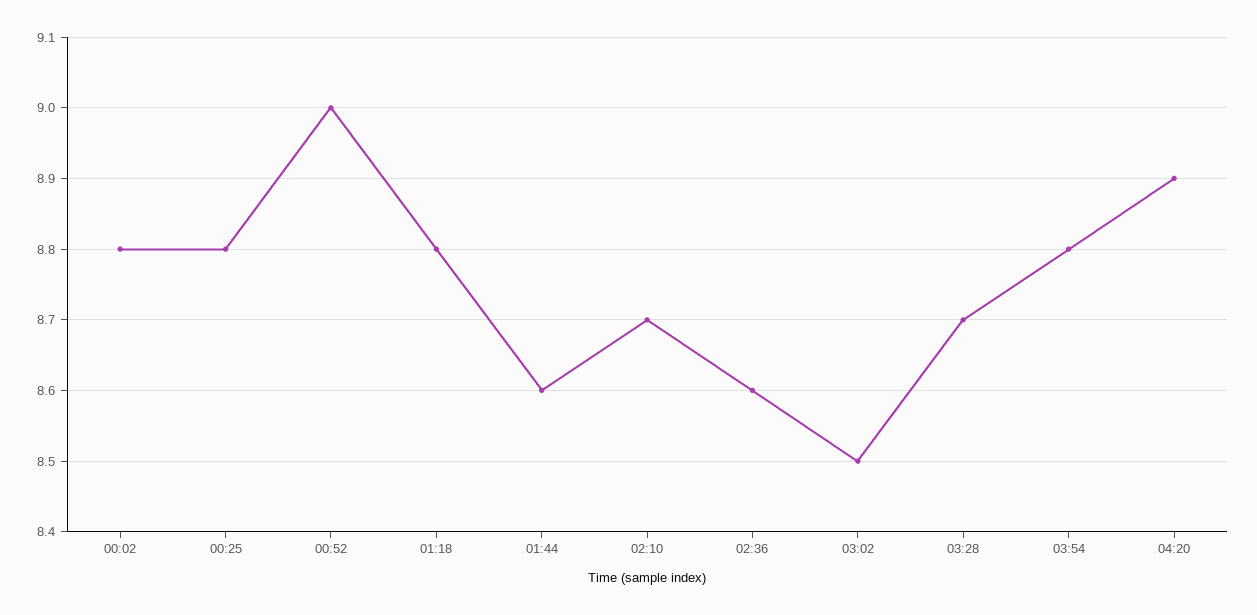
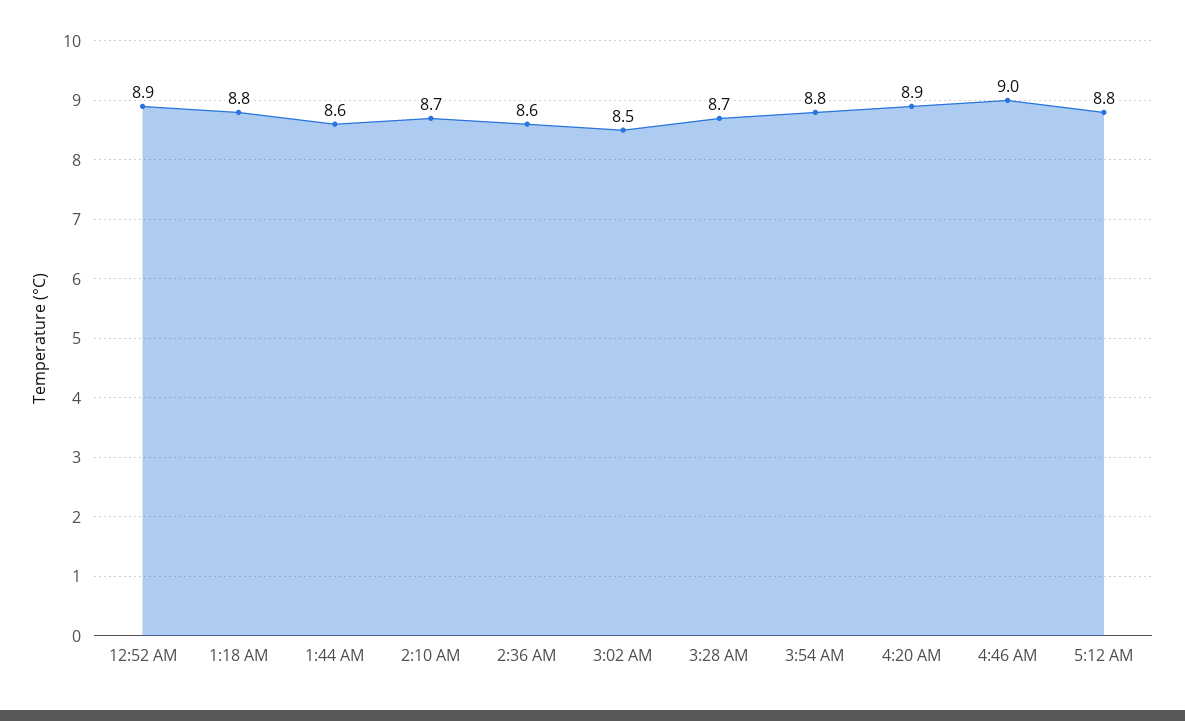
00:02: 8.8 -> none
00:25: 8.8 -> none
00:52: 9 -> 8.9
4:46 AM: none -> 9
5:12 AM: none -> 8.8

